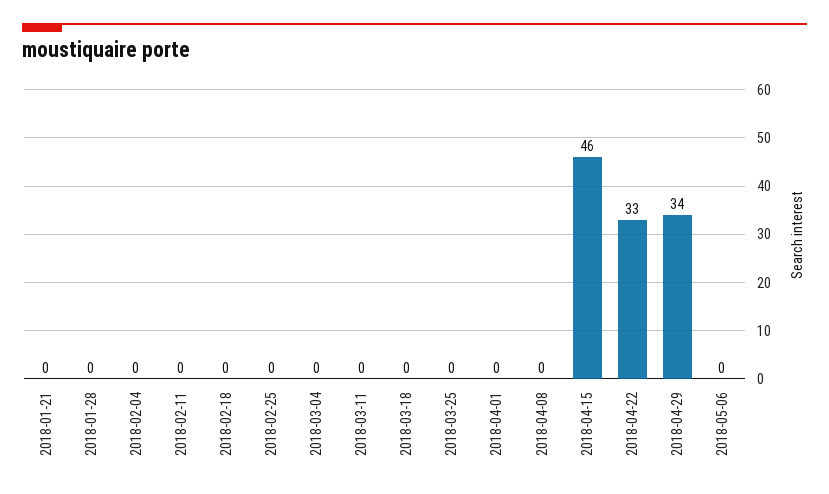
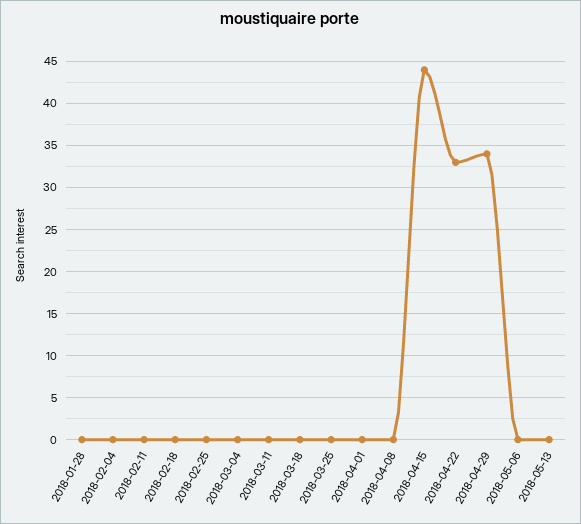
2018-01-21: 0 -> none
2018-04-15: 46 -> 44
2018-05-13: none -> 0

